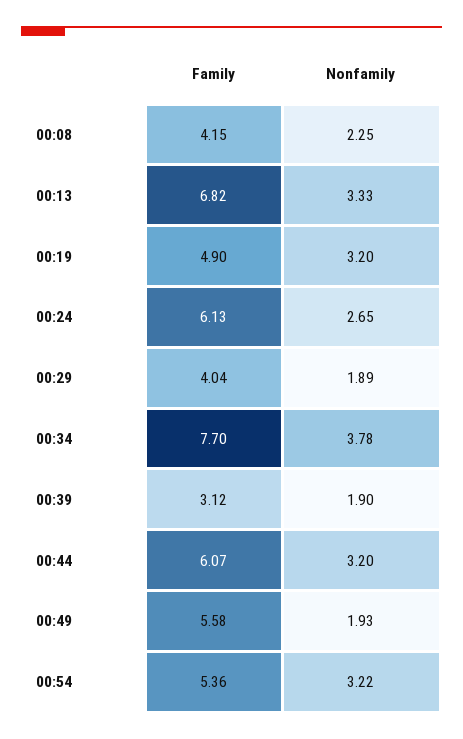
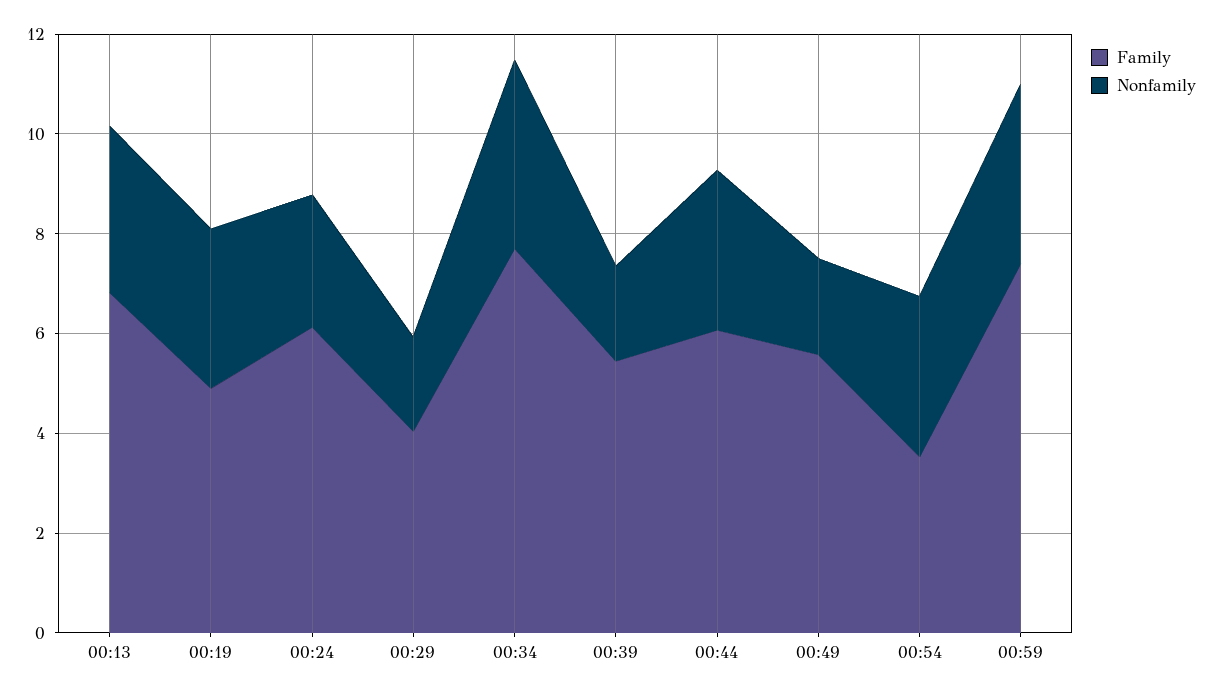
Family, 00:08: 4.15 -> none
Nonfamily, 00:08: 2.25 -> none
Family, 00:39: 3.12 -> 5.5
Family, 00:54: 5.36 -> 3.5
Family, 00:59: none -> 7.5
Nonfamily, 00:59: none -> 3.5

